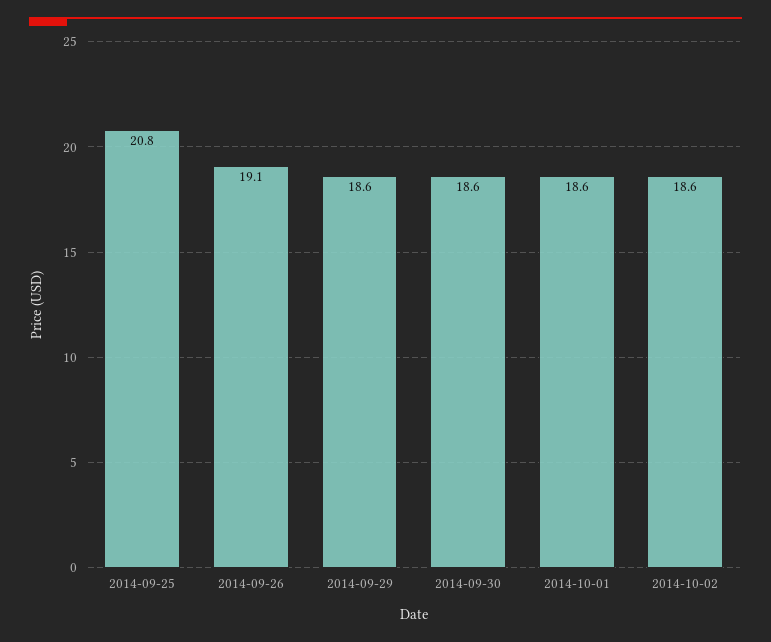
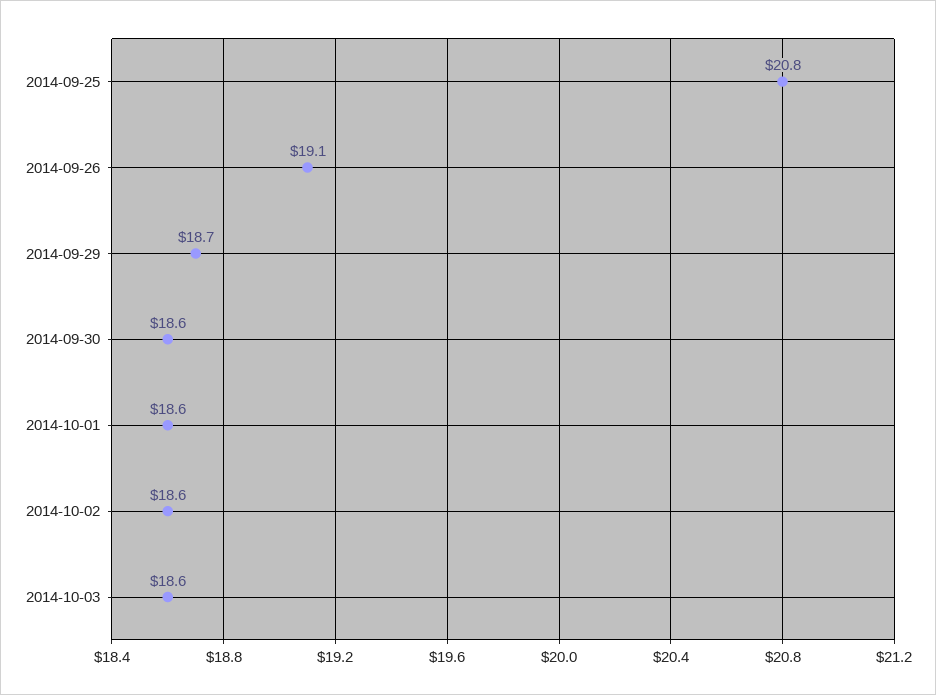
2014-09-29: 18.6 -> 18.7
2014-10-03: none -> 18.6

